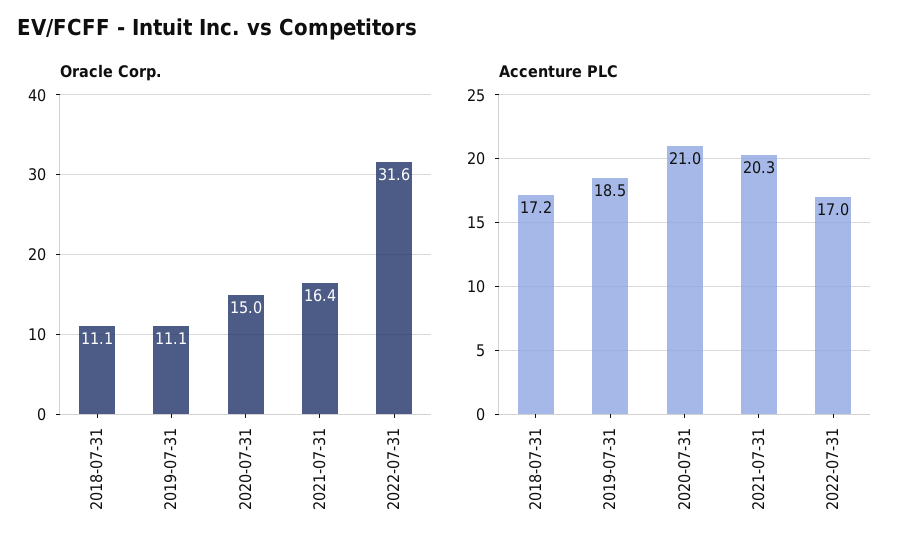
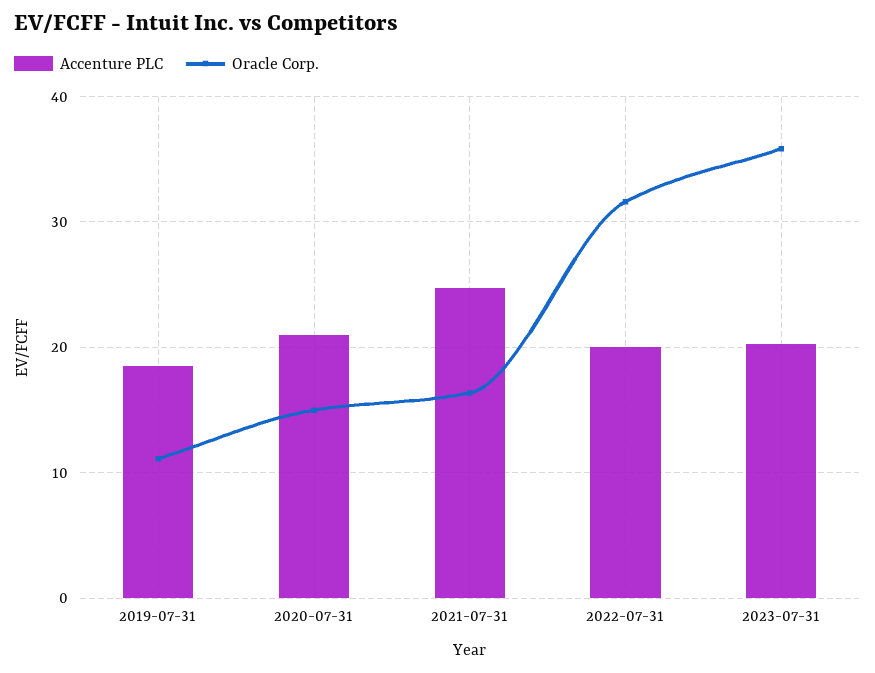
Oracle Corp., 2018-07-31: 11.1 -> none
Accenture PLC, 2018-07-31: 17.2 -> none
Accenture PLC, 2021-07-31: 20.3 -> 25
Accenture PLC, 2022-07-31: 17 -> 20
Accenture PLC, 2023-07-31: none -> 20
Oracle Corp., 2023-07-31: none -> 36

